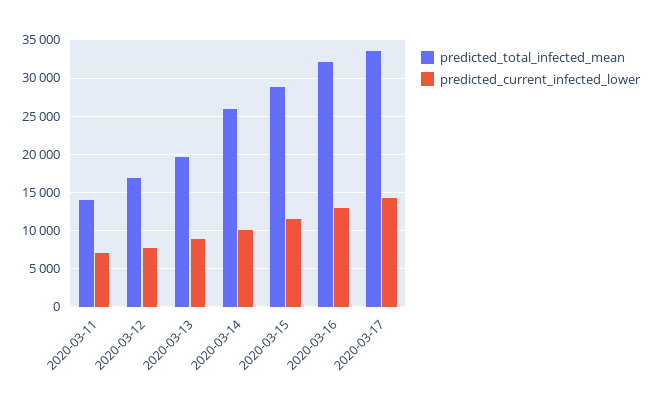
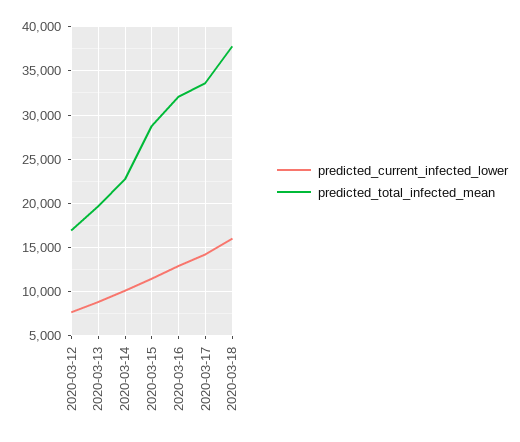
predicted_total_infected_mean, 2020-03-11: 14000 -> none
predicted_current_infected_lower, 2020-03-11: 7000 -> none
predicted_total_infected_mean, 2020-03-14: 26000 -> 23000
predicted_current_infected_lower, 2020-03-18: none -> 16000
predicted_total_infected_mean, 2020-03-18: none -> 38000

